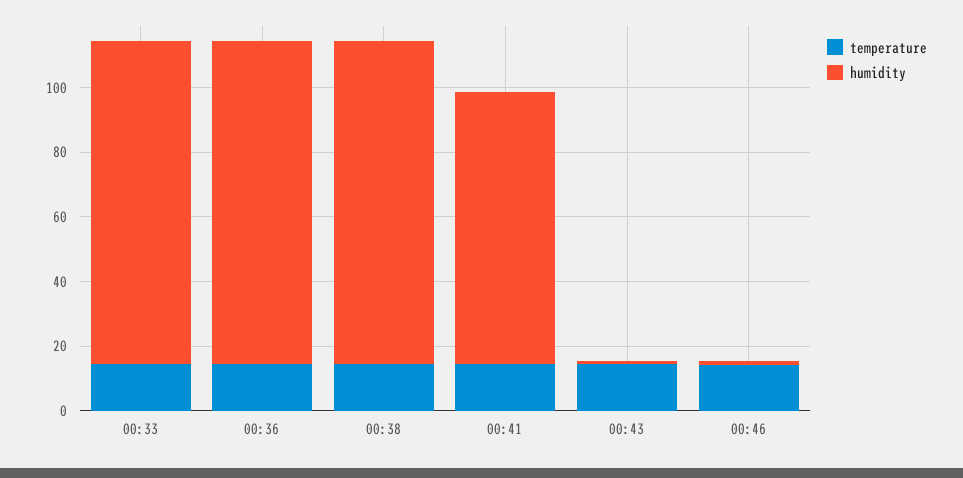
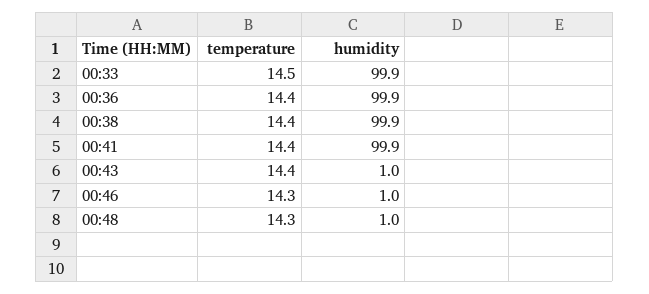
humidity, 00:41: 85 -> 99.9
temperature, 00:48: none -> 14.3
humidity, 00:48: none -> 1

